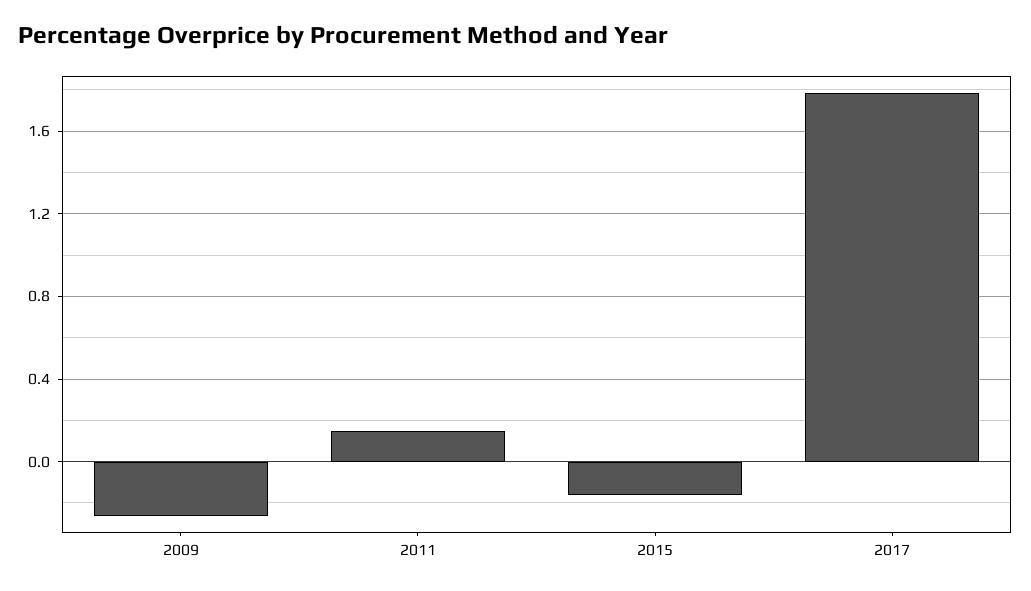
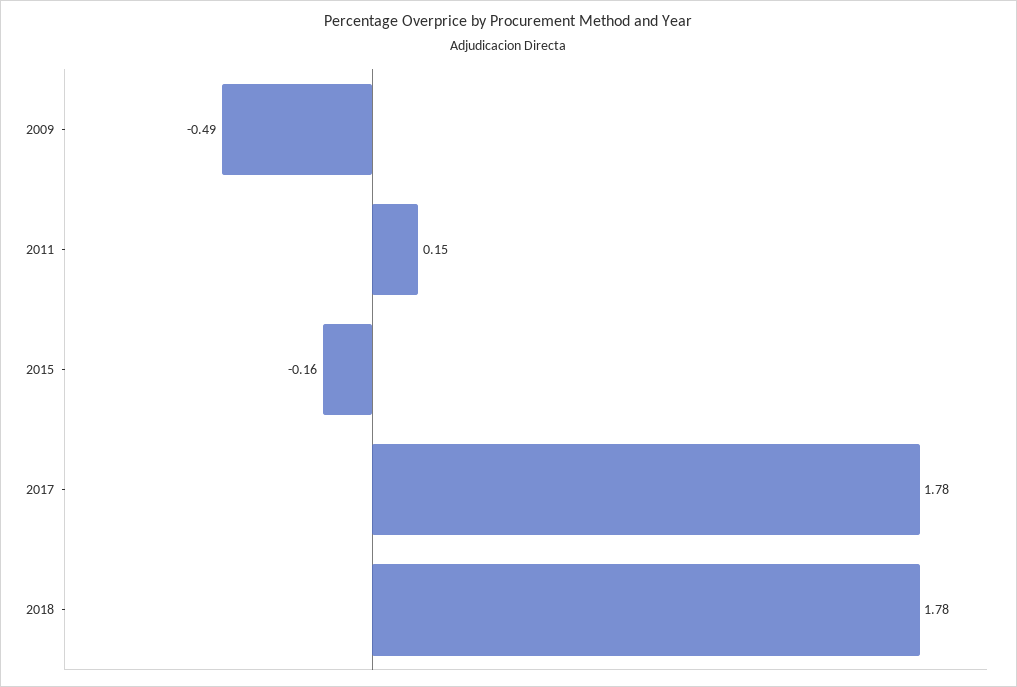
2009: -0.25 -> -0.49
2018: none -> 1.78

